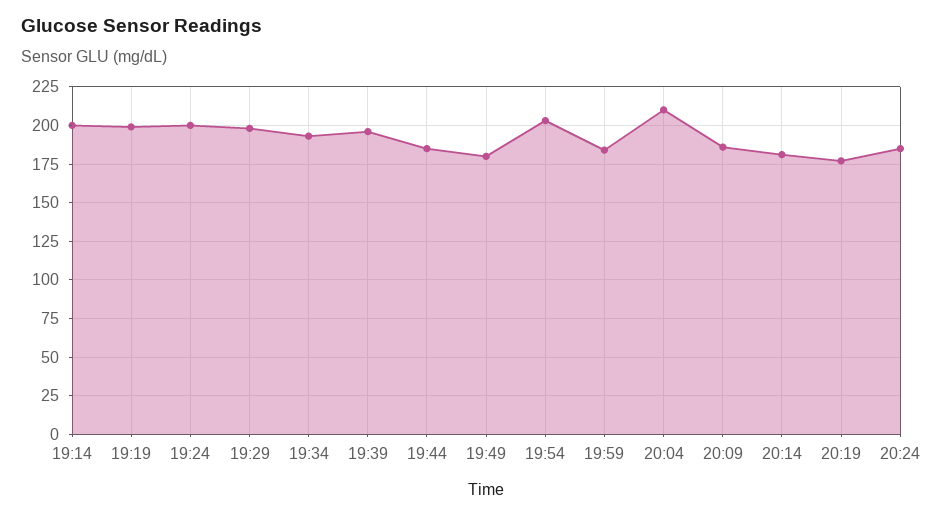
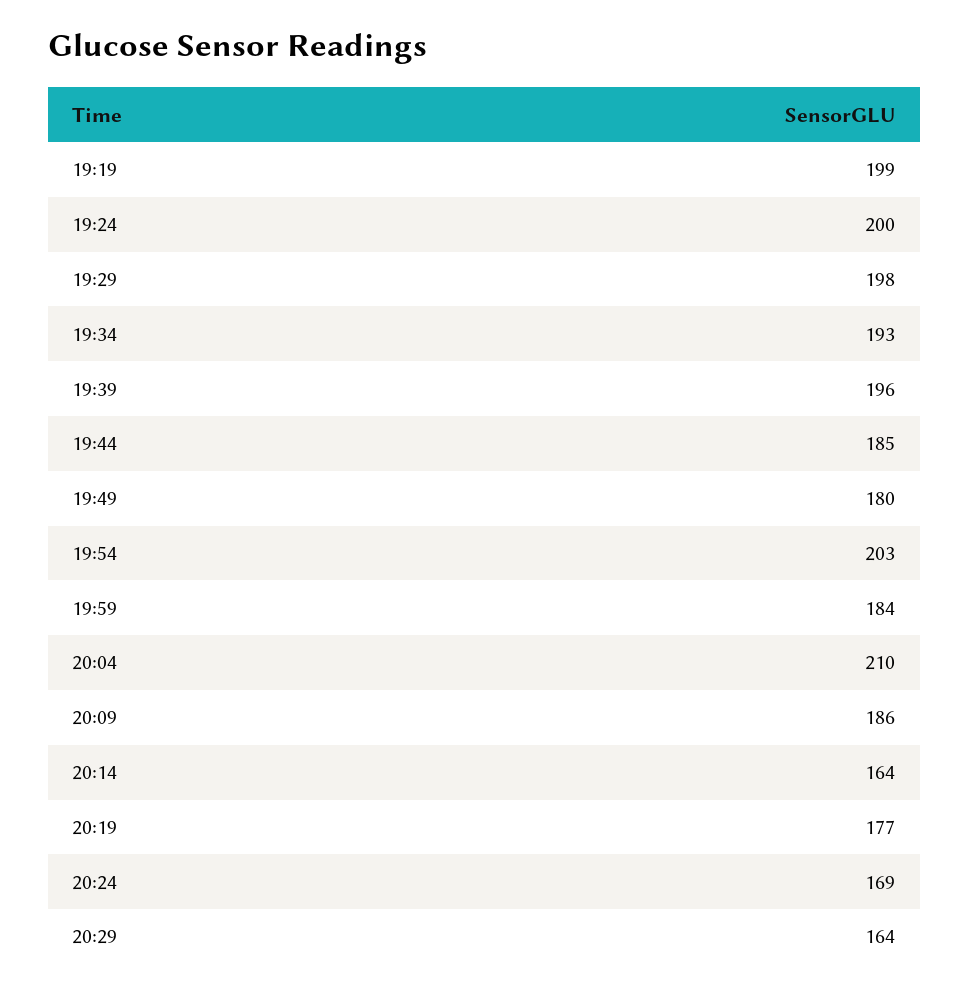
19:14: 200 -> none
20:14: 180 -> 164
20:24: 185 -> 169
20:29: none -> 164

